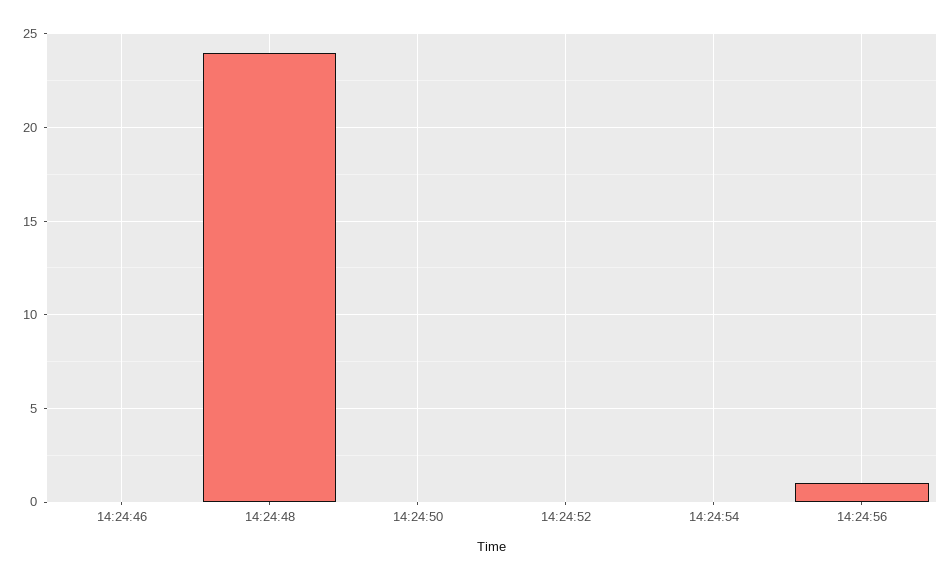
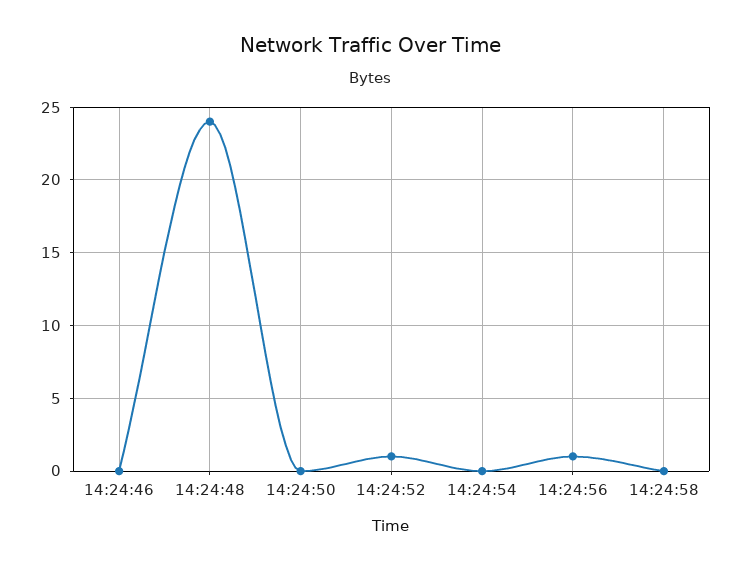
14:24:52: 0 -> 1
14:24:58: none -> 0

